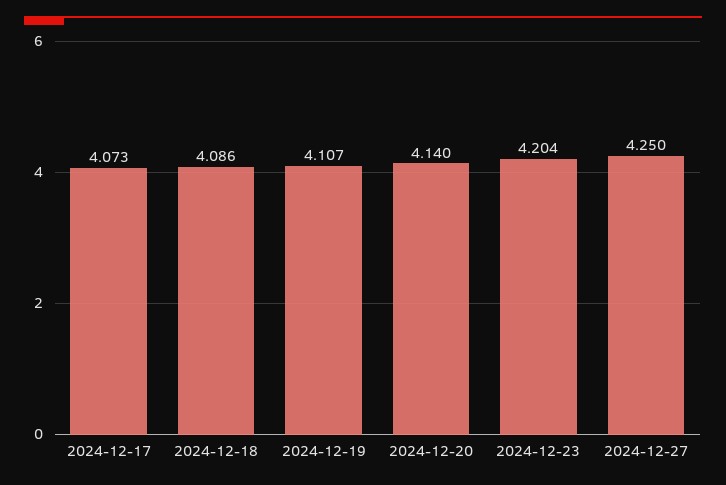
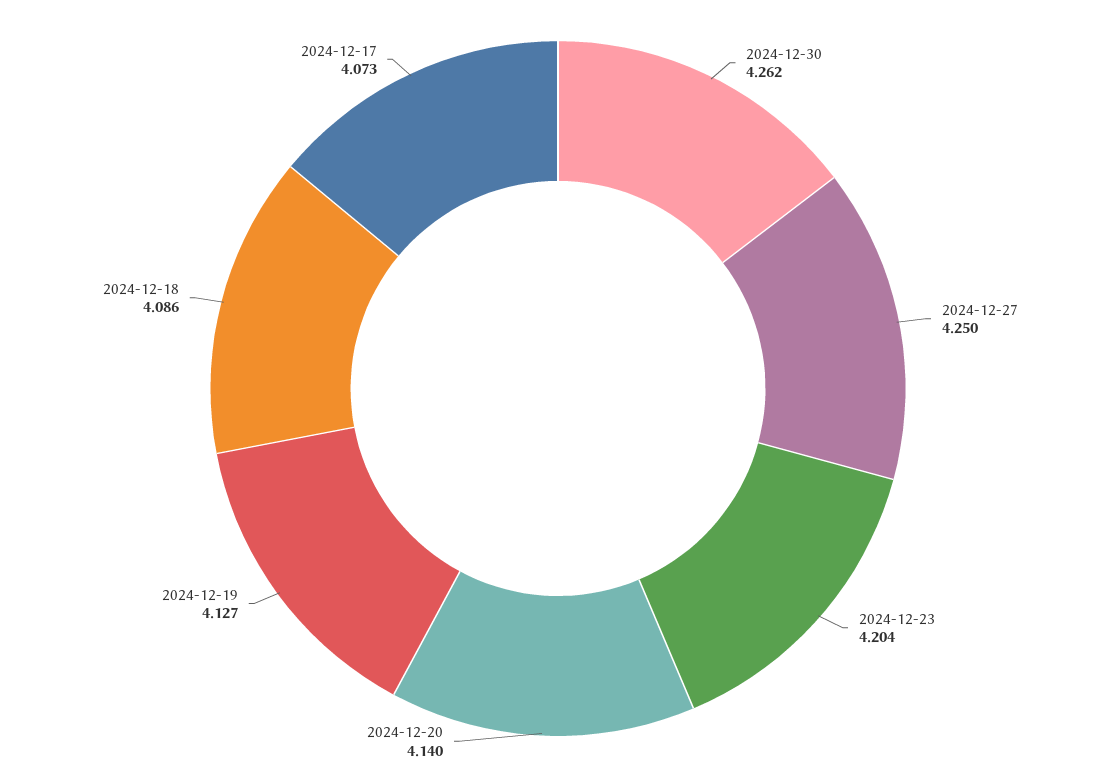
2024-12-19: 4.107 -> 4.127
2024-12-30: none -> 4.262

